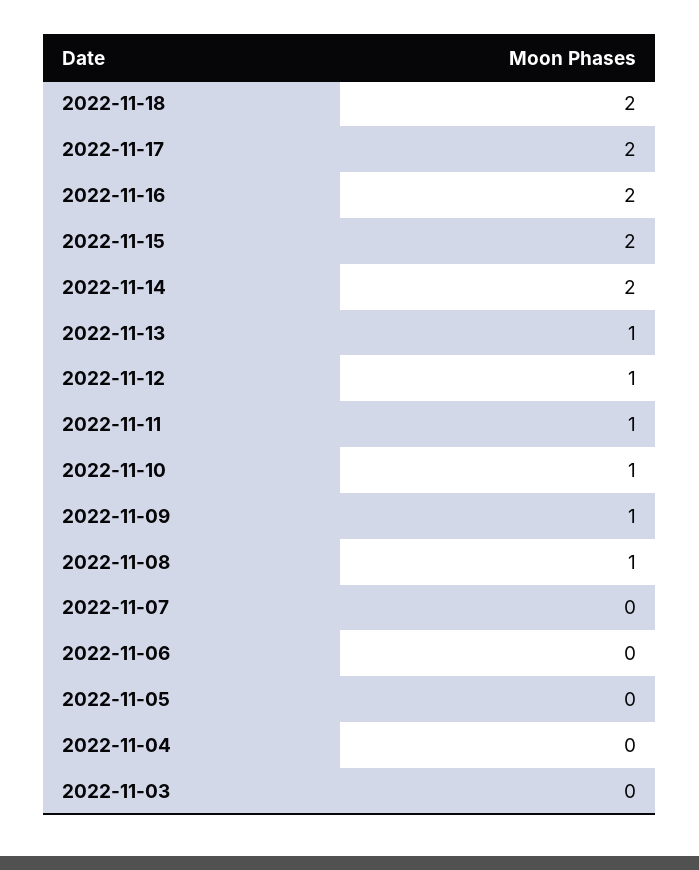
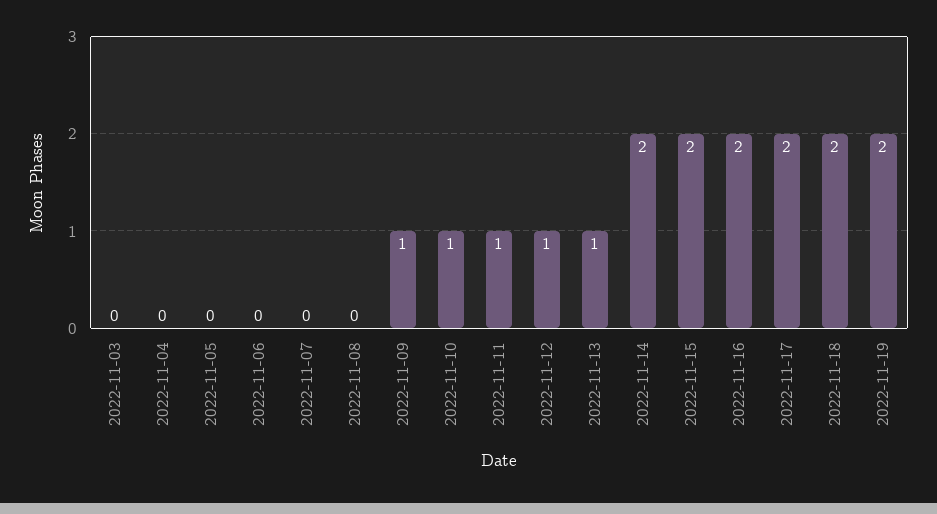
2022-11-08: 1 -> 0
2022-11-19: none -> 2

